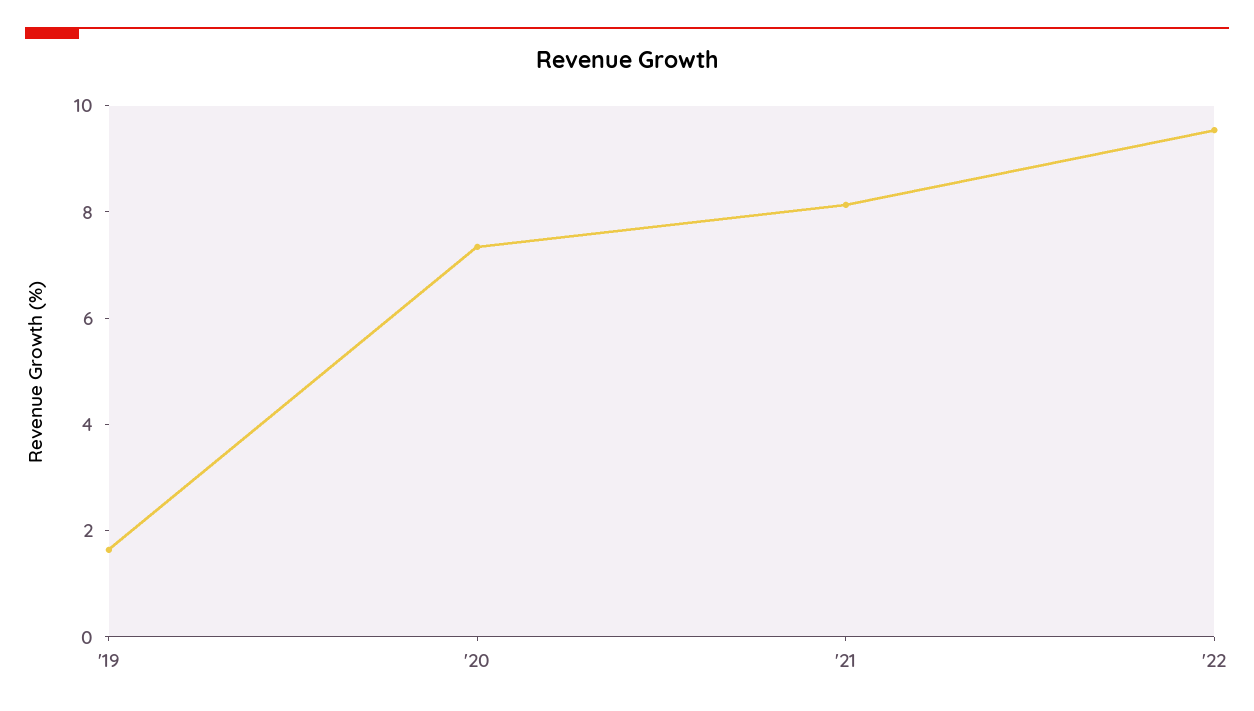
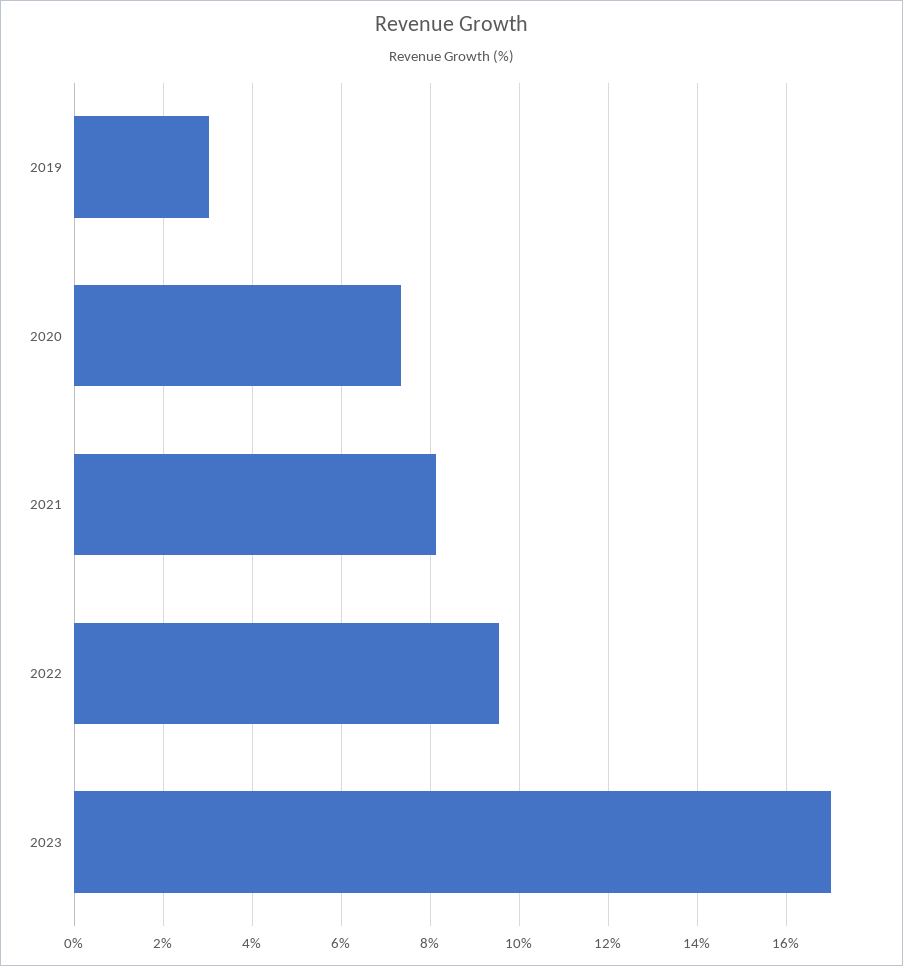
'19: 1.5 -> 3
2023: none -> 17

